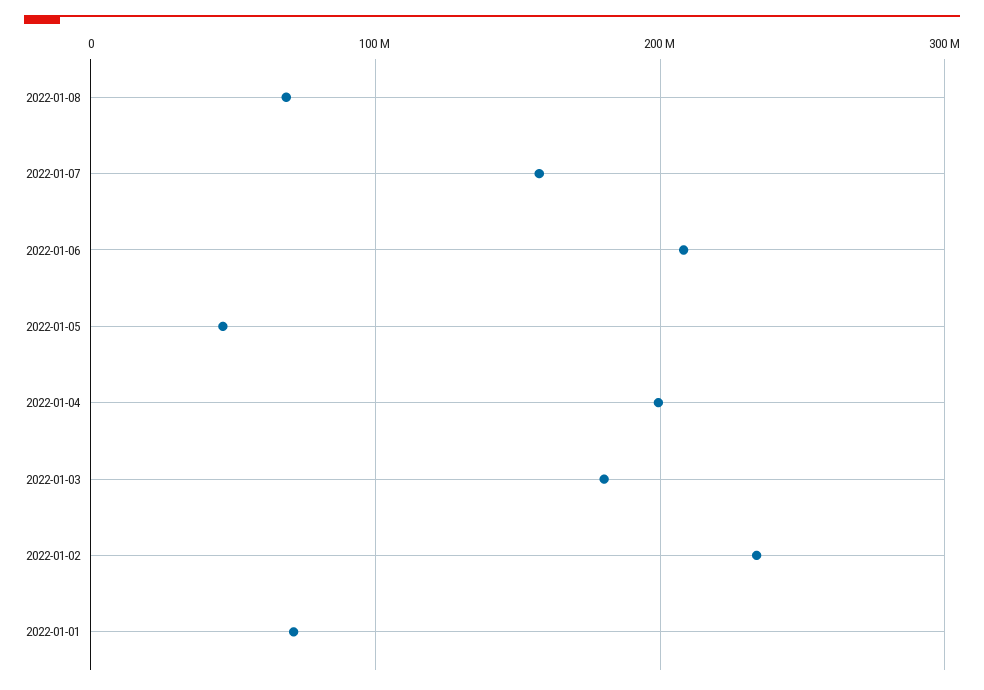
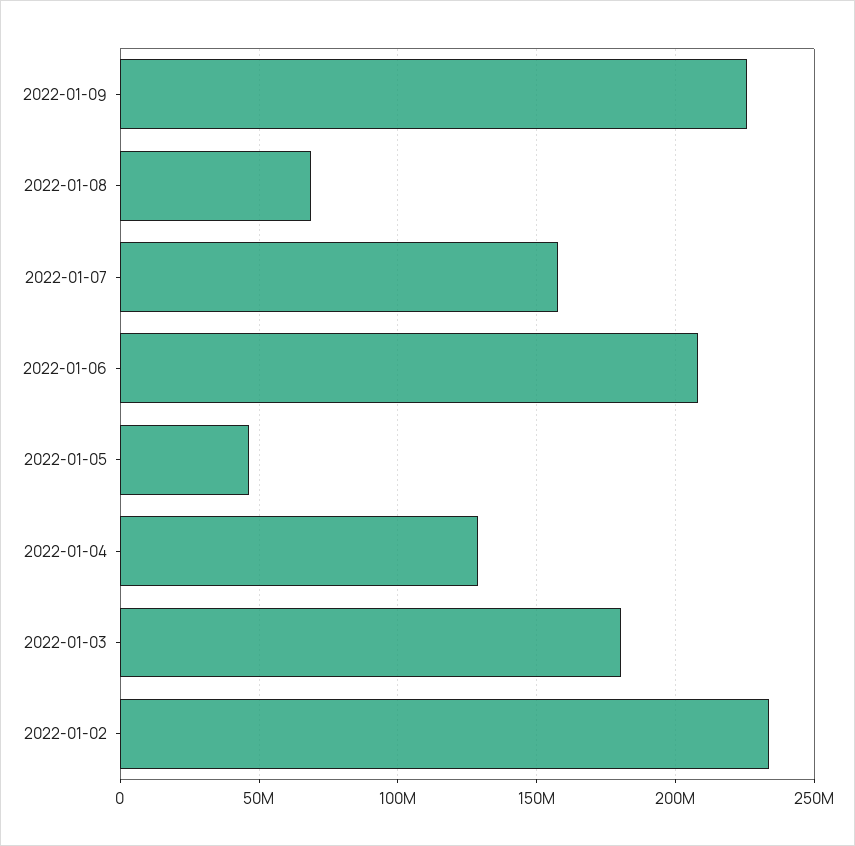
2022-01-04: 200000000 -> 130000000
2022-01-01: 70000000 -> none
2022-01-09: none -> 225000000

